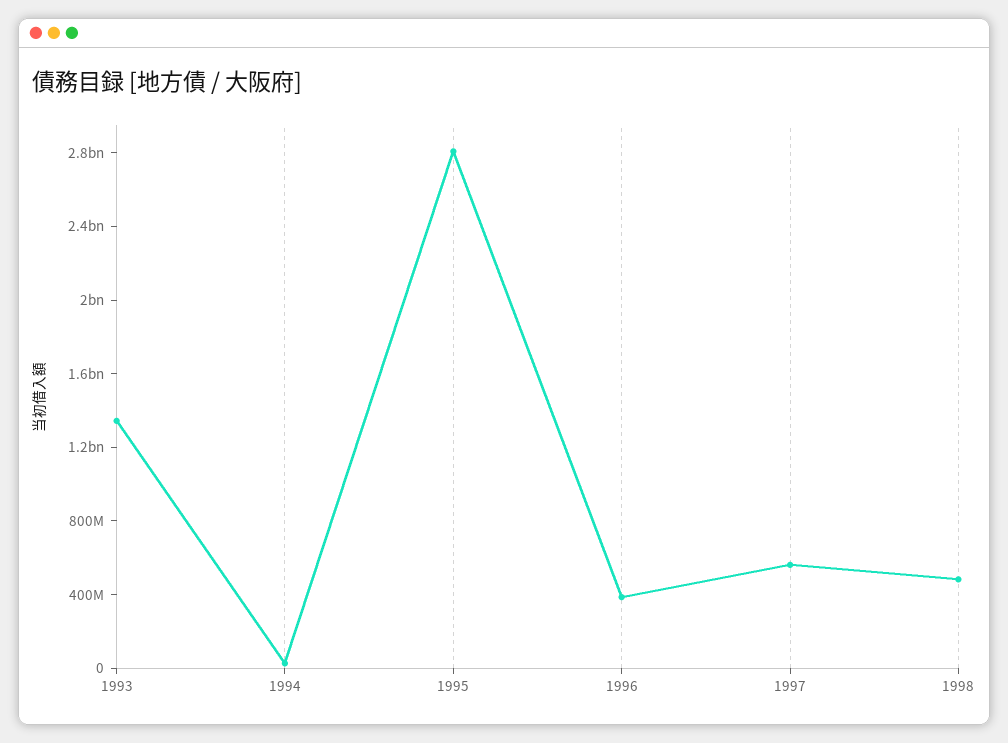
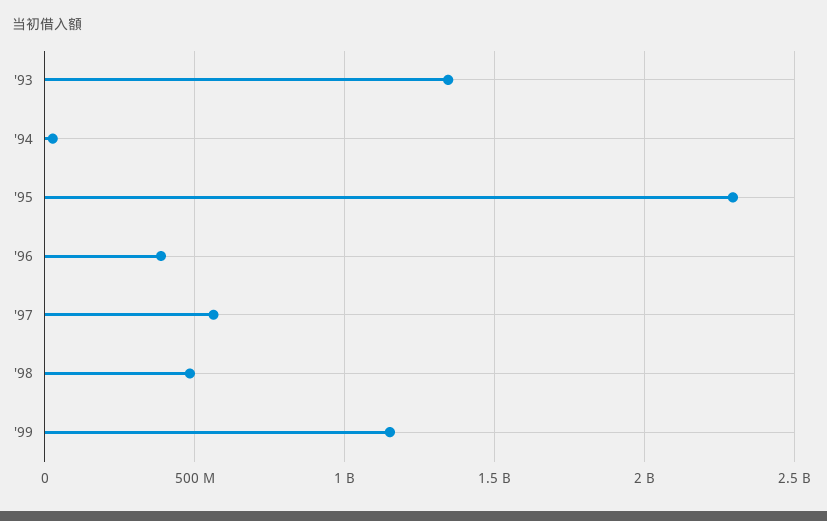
1995: 2800000000 -> 2300000000
'99: none -> 1150000000

